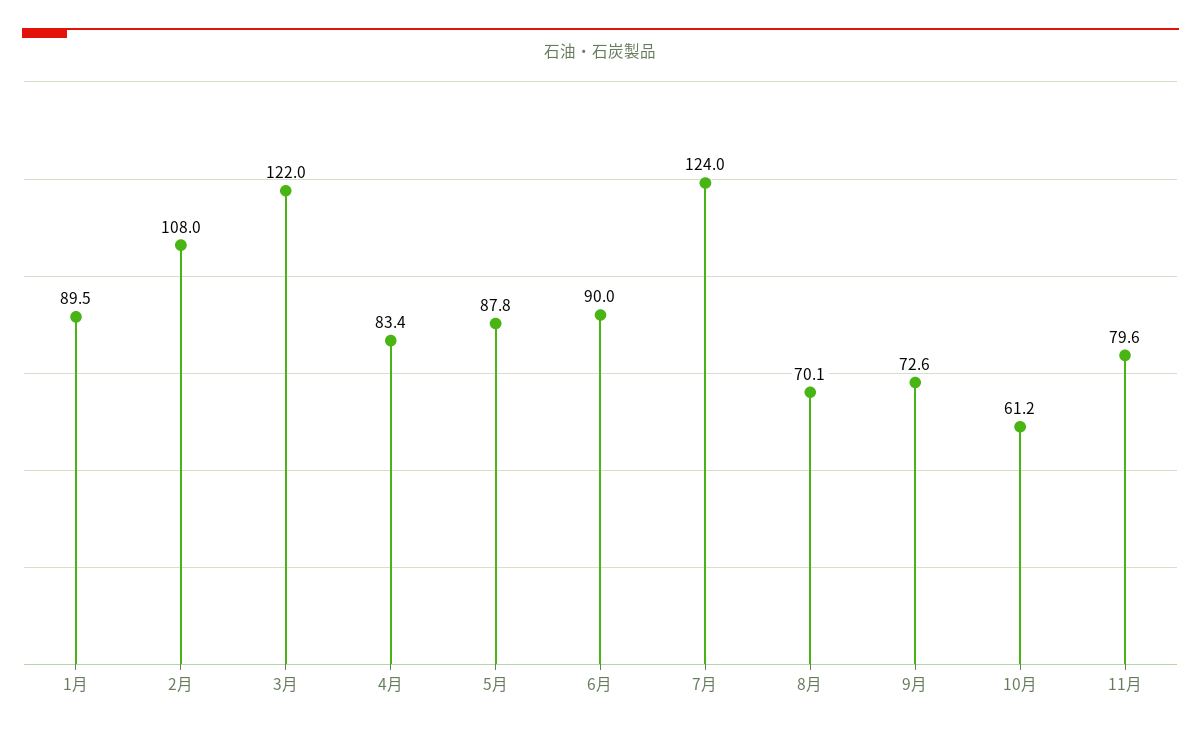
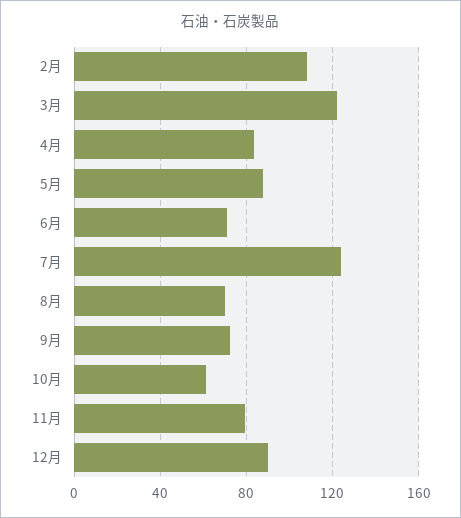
1月: 89.5 -> none
6月: 90 -> 70
12月: none -> 90

